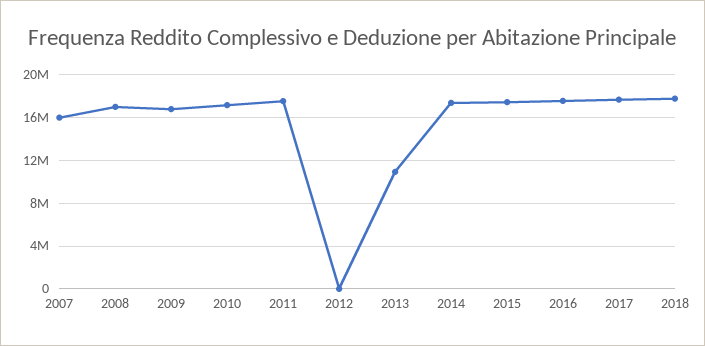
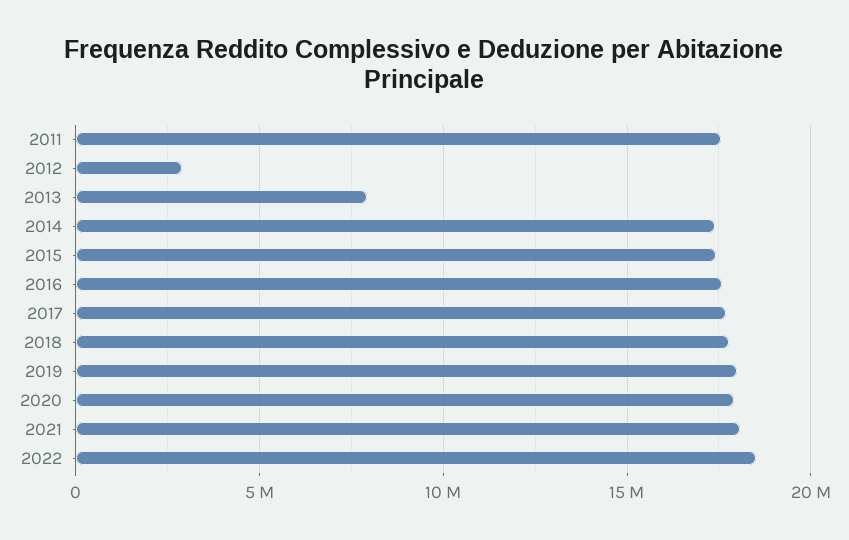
2007: 16000000 -> none
2008: 17000000 -> none
2009: 17000000 -> none
2010: 17000000 -> none
2012: 0 -> 3000000
2013: 11000000 -> 8000000
2019: none -> 18000000
2020: none -> 18000000
2021: none -> 18000000
2022: none -> 18500000

